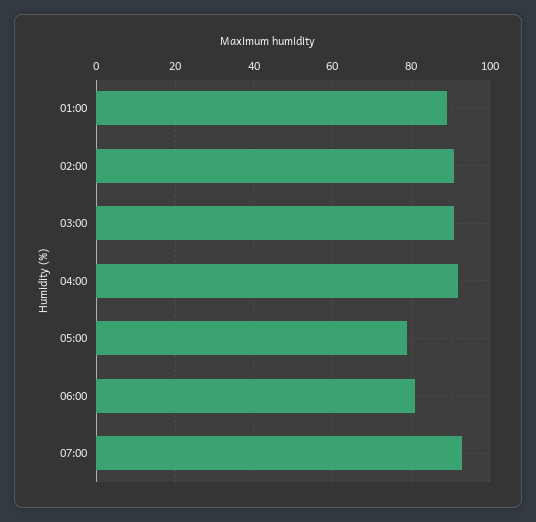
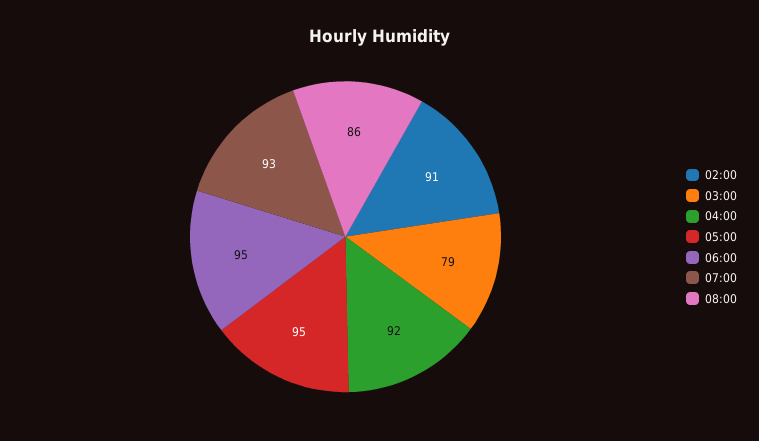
01:00: 90 -> none
03:00: 90 -> 79
05:00: 80 -> 95
06:00: 80 -> 95
08:00: none -> 86

